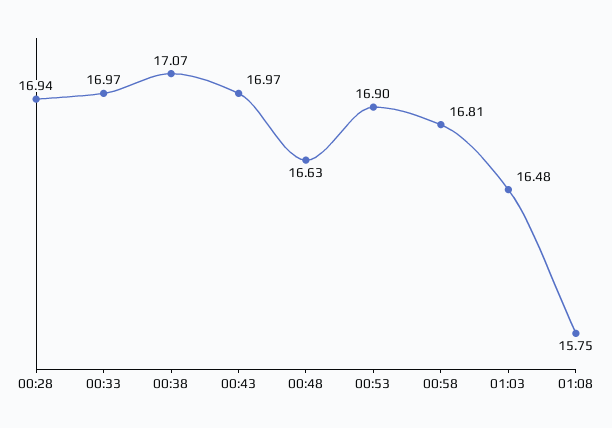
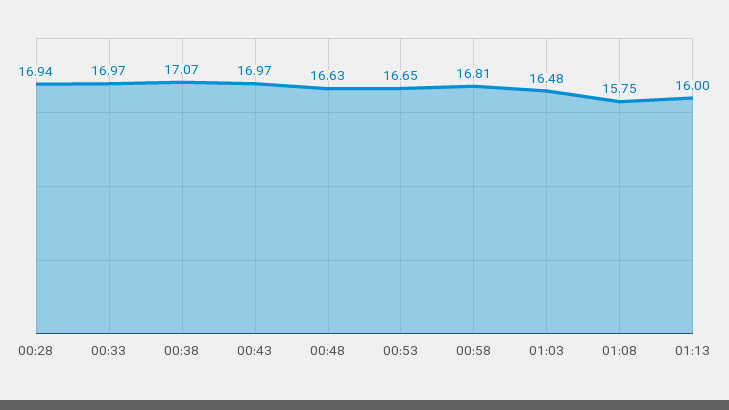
00:53: 16.9 -> 16.65
01:13: none -> 16

